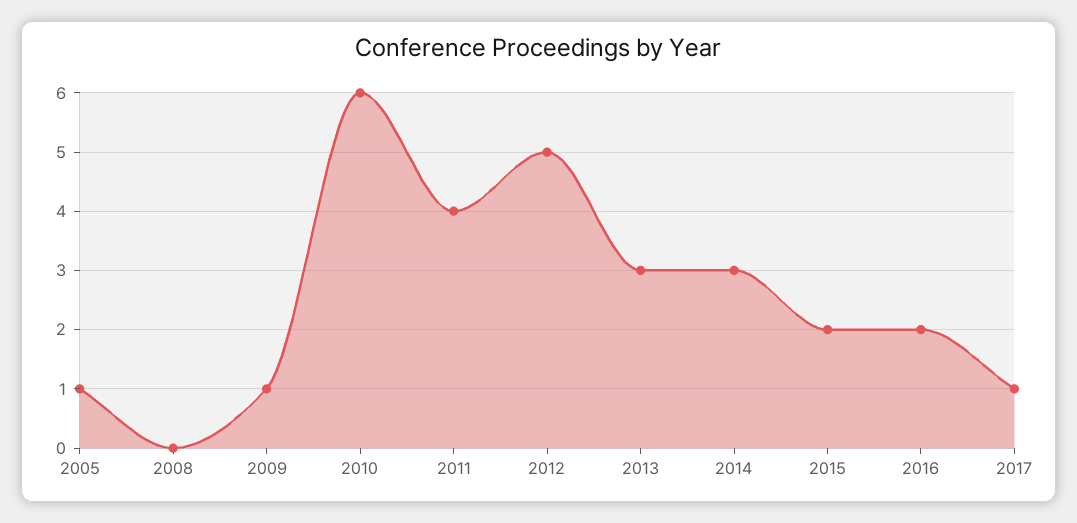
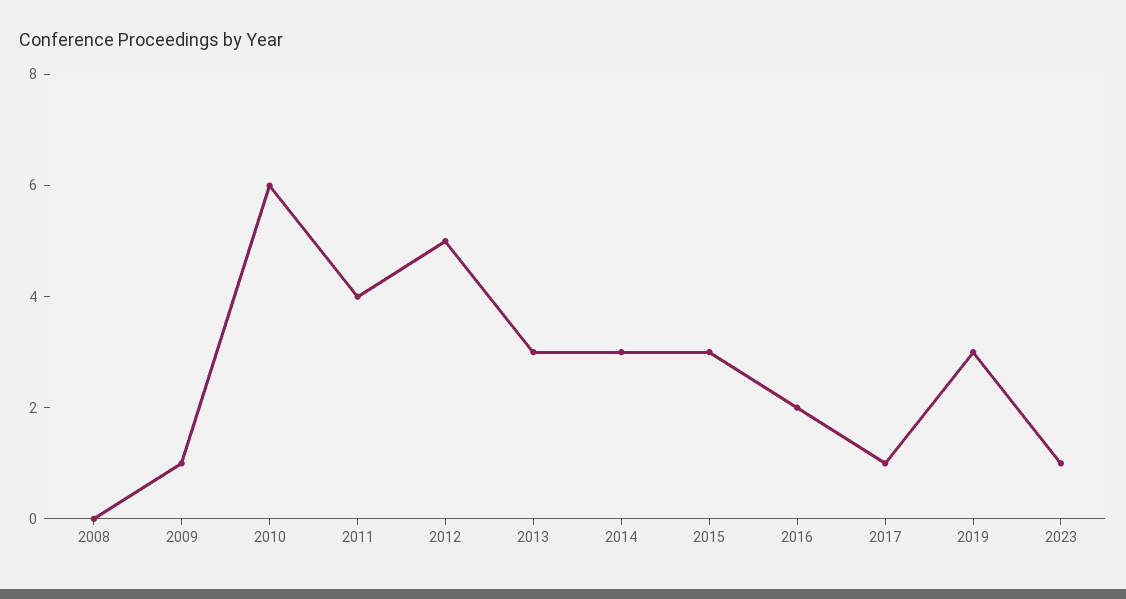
2005: 1 -> none
2015: 2 -> 3
2019: none -> 3
2023: none -> 1

